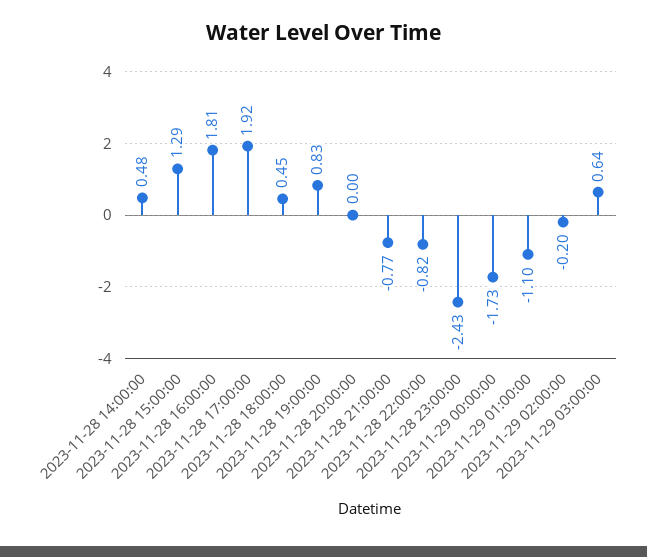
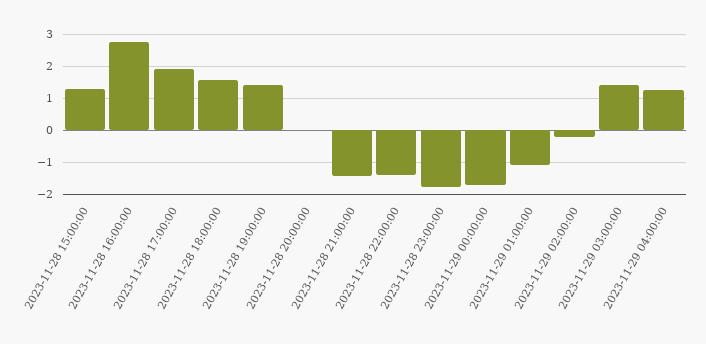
2023-11-28 14:00:00: 0.48 -> none
2023-11-28 16:00:00: 1.81 -> 2.8
2023-11-28 18:00:00: 0.45 -> 1.6
2023-11-28 19:00:00: 0.83 -> 1.4
2023-11-28 21:00:00: -0.77 -> -1.4
2023-11-28 22:00:00: -0.82 -> -1.4
2023-11-28 23:00:00: -2.43 -> -1.8
2023-11-29 03:00:00: 0.64 -> 1.4
2023-11-29 04:00:00: none -> 1.2

